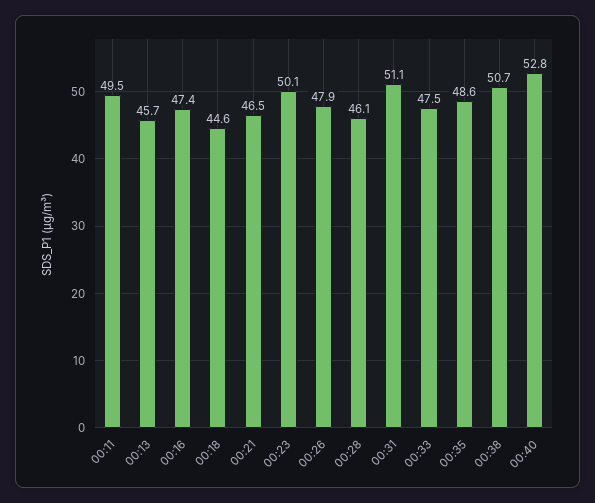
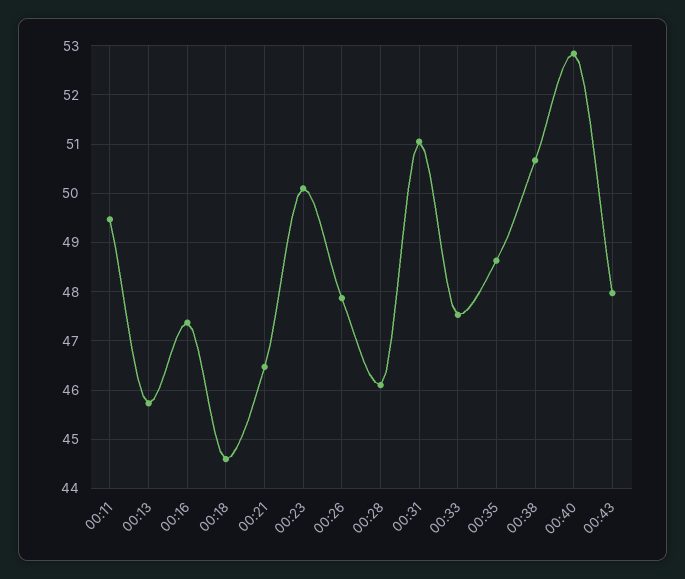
00:43: none -> 48

